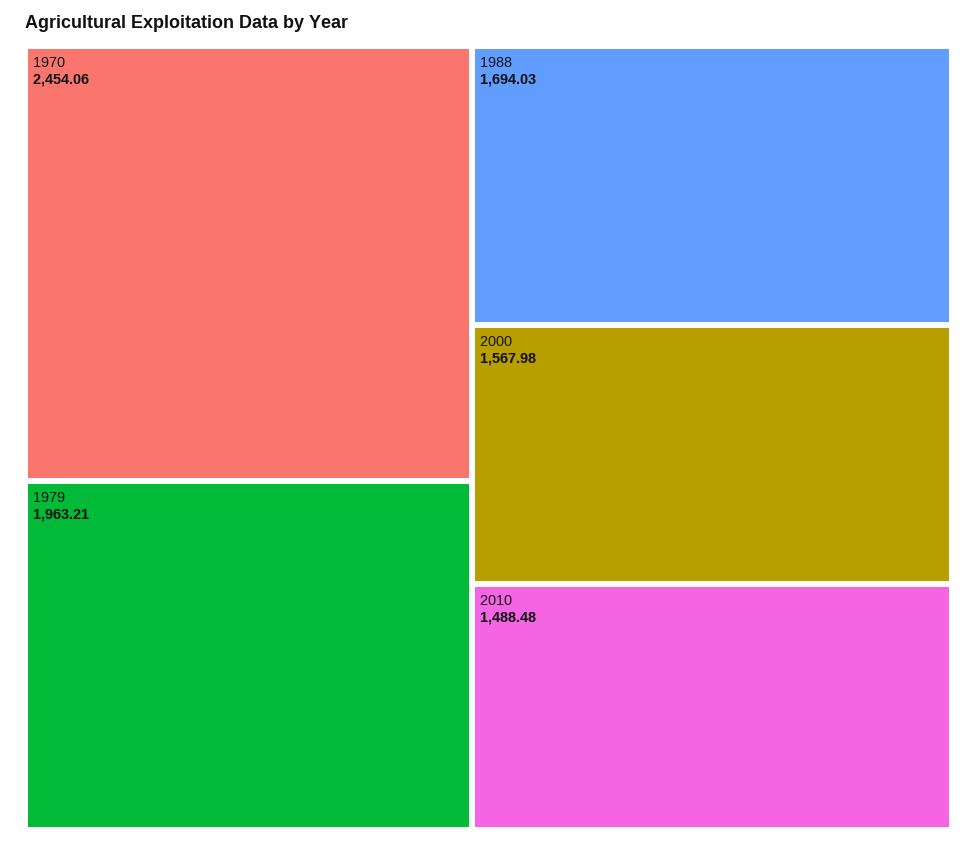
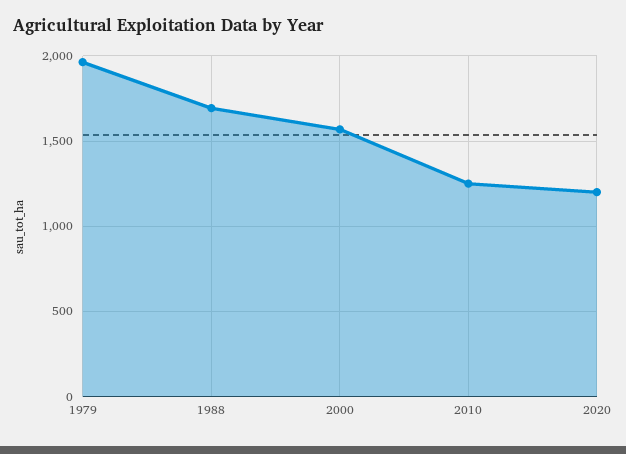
1970: 2454.06 -> none
2010: 1488.48 -> 1250
2020: none -> 1200

